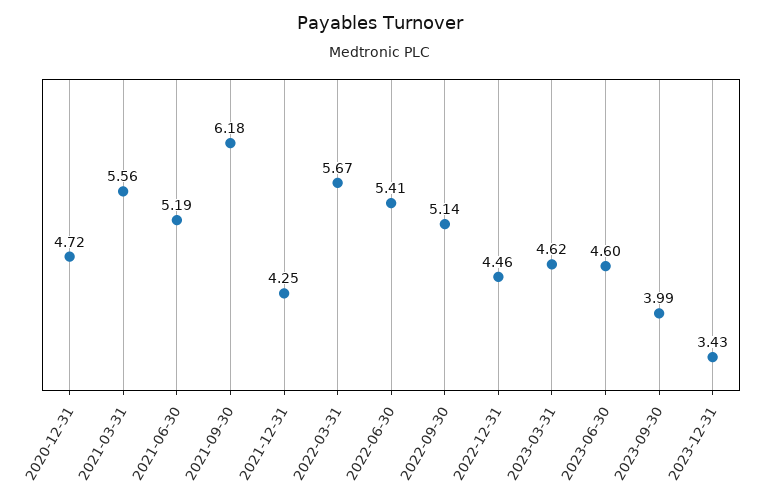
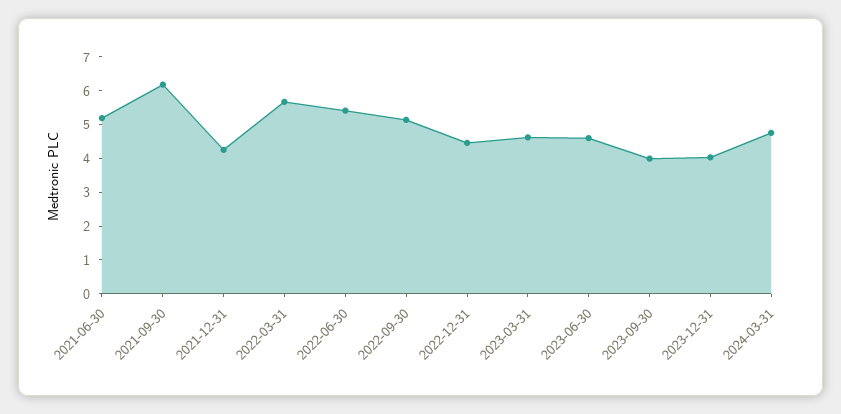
2020-12-31: 4.72 -> none
2021-03-31: 5.56 -> none
2023-12-31: 3.43 -> 4
2024-03-31: none -> 4.75

